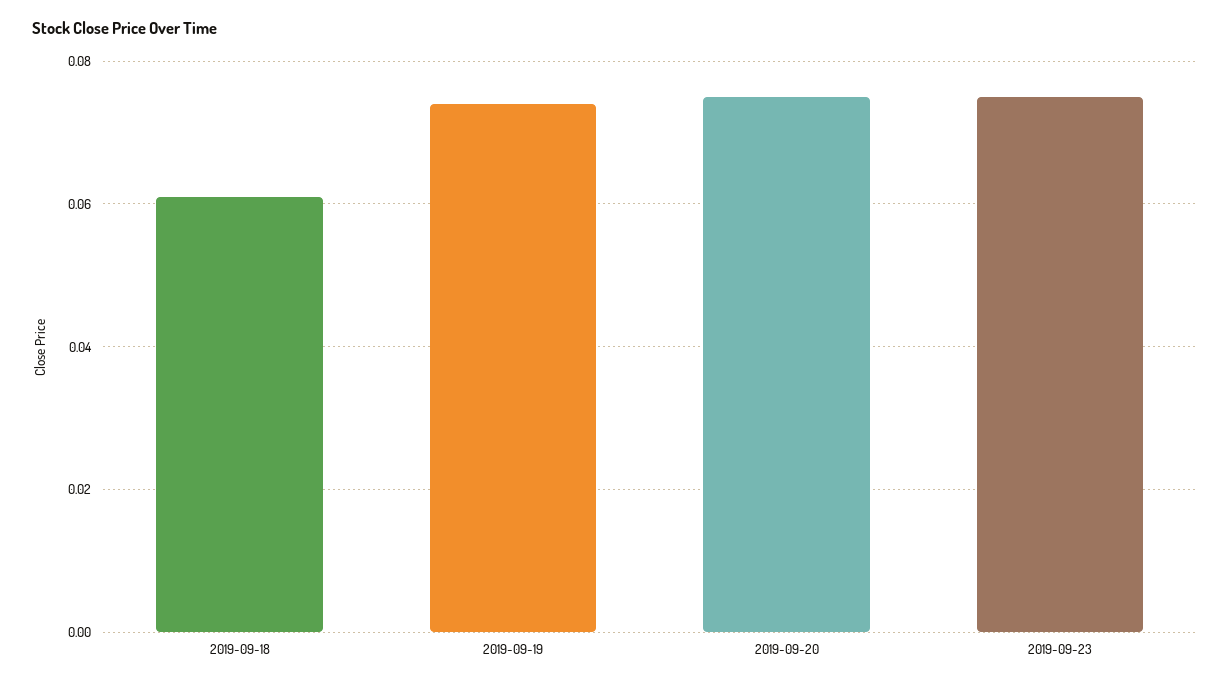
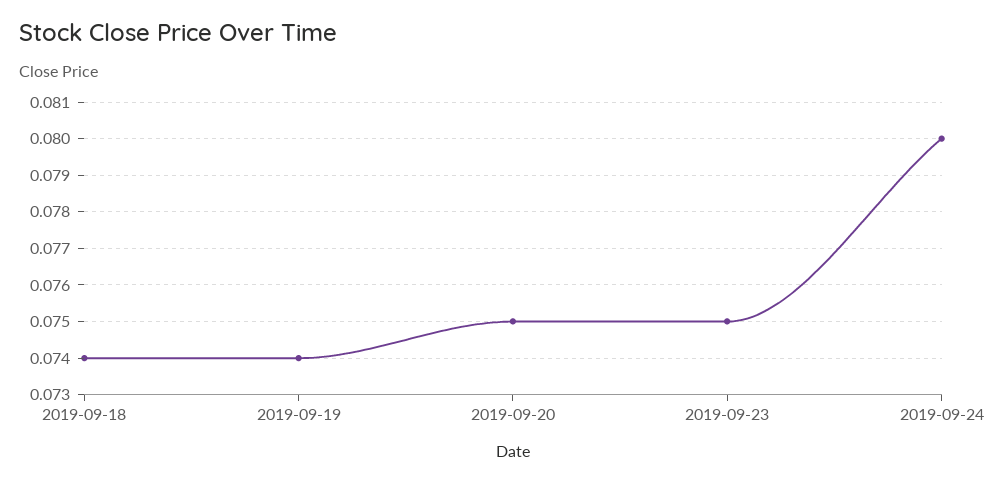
2019-09-18: 0.06 -> 0.074
2019-09-24: none -> 0.08

